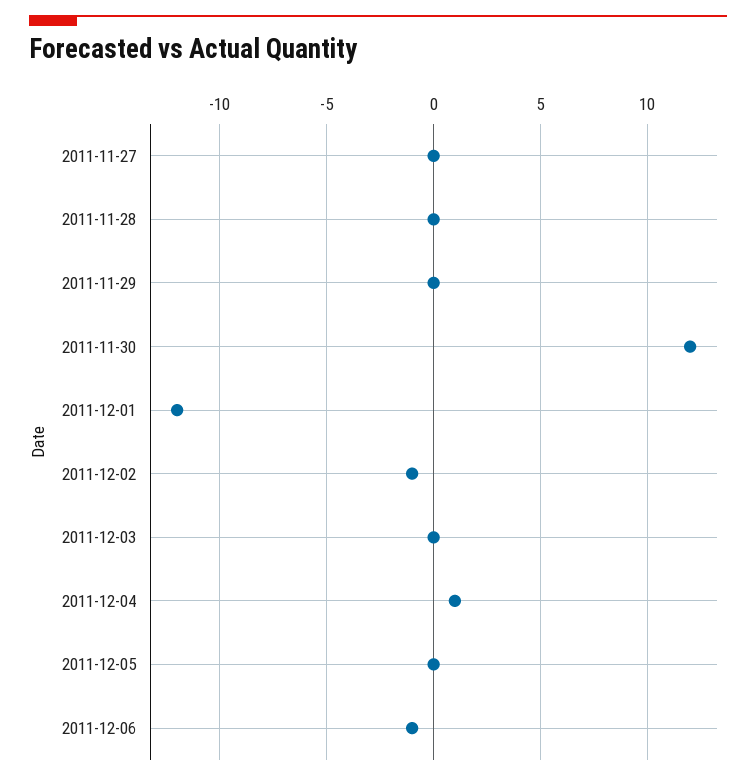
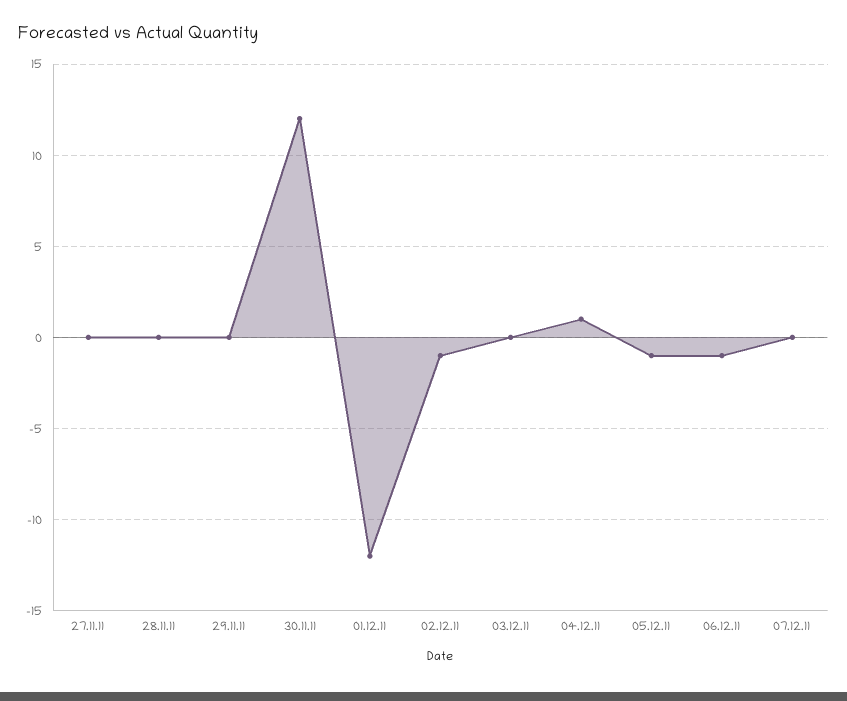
2011-12-05: 0 -> -1
07.12.11: none -> 0

